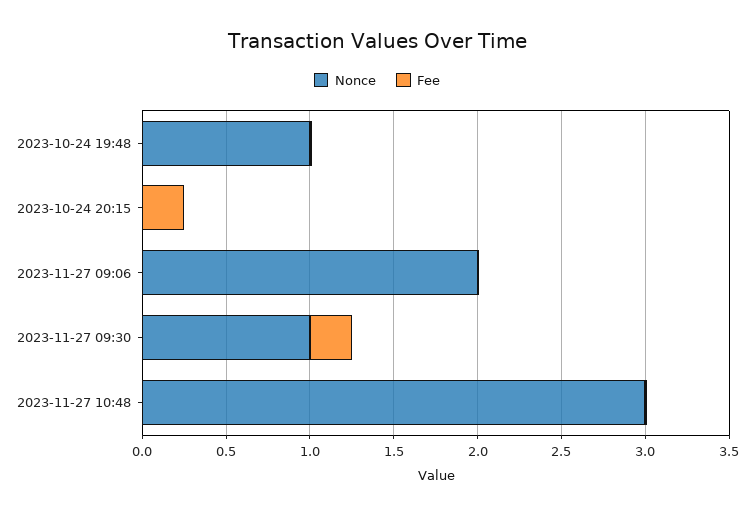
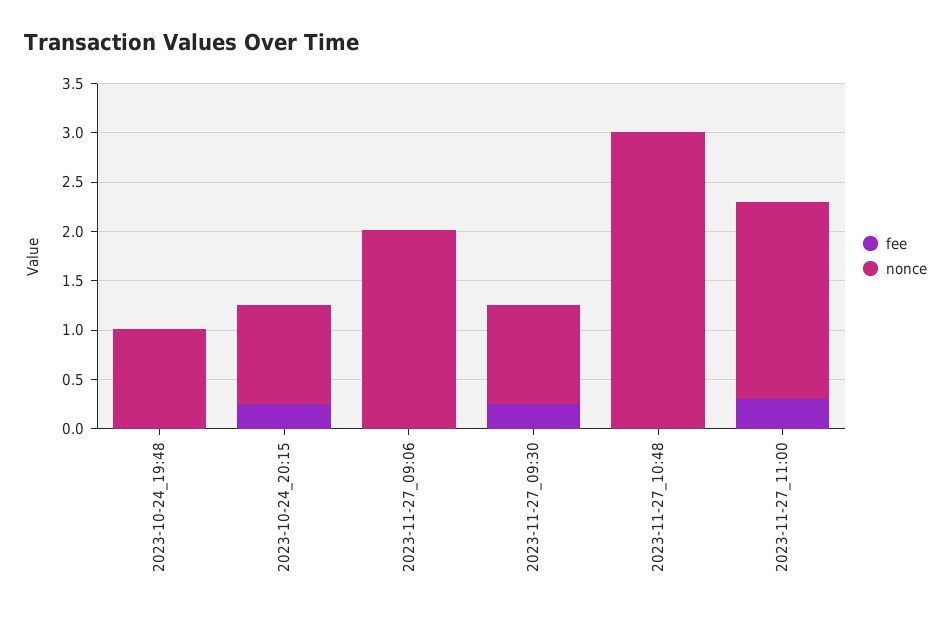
Nonce, 2023-10-24 20:15: 0 -> 1
Fee, 2023-11-27_11:00: none -> 0.3
Nonce, 2023-11-27_11:00: none -> 2

